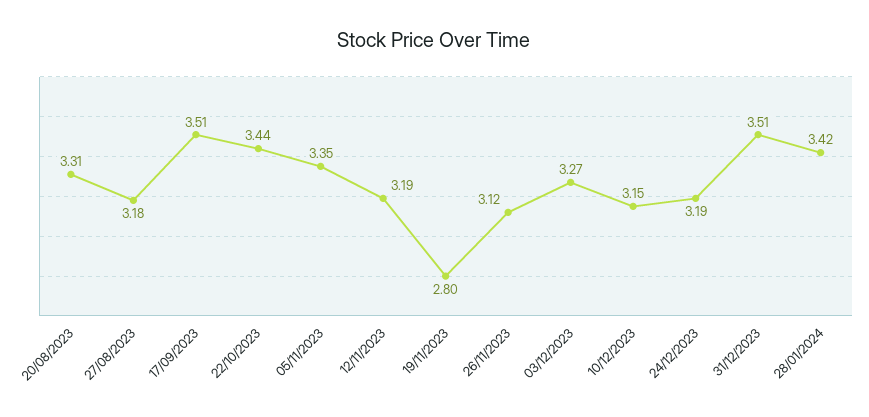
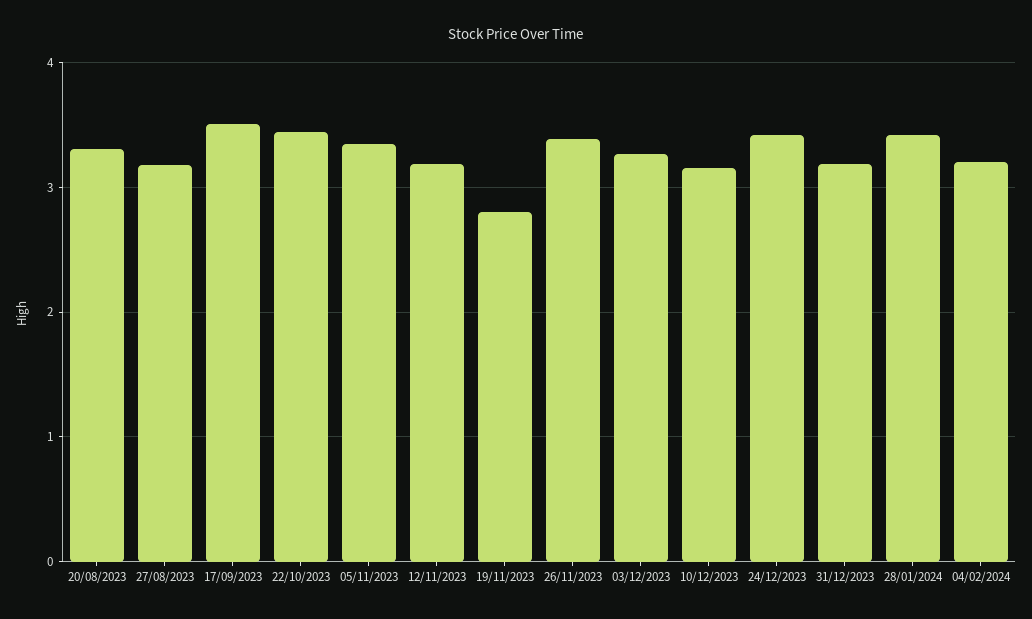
26/11/2023: 3.12 -> 3.4
24/12/2023: 3.19 -> 3.4
31/12/2023: 3.51 -> 3.2
04/02/2024: none -> 3.2

